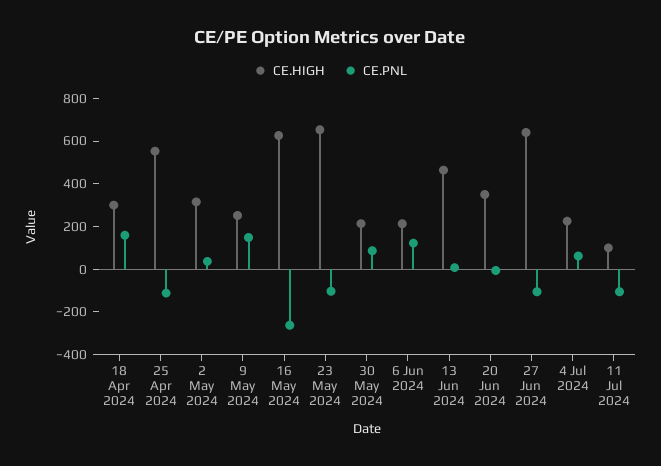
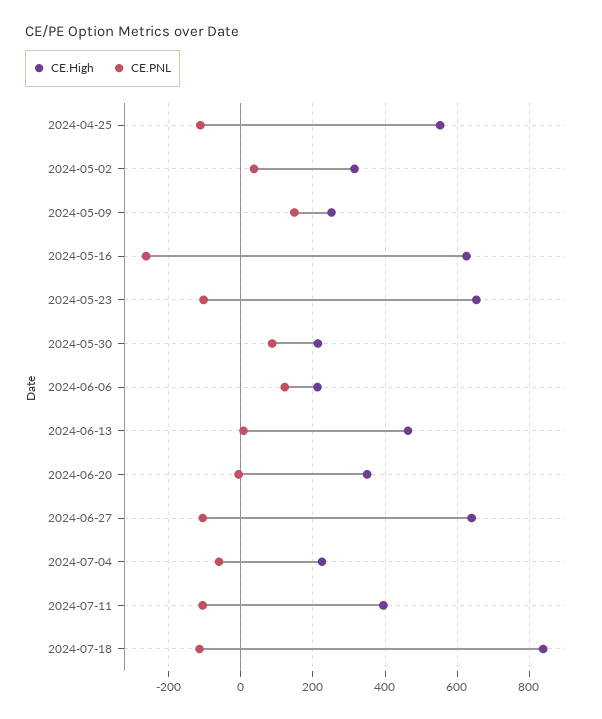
CE.HIGH, 18 Apr 2024: 300 -> none
CE.PNL, 18 Apr 2024: 150 -> none
CE.PNL, 4 Jul 2024: 50 -> -60
CE.HIGH, 11 Jul 2024: 100 -> 400
CE.HIGH, 2024-07-18: none -> 840
CE.PNL, 2024-07-18: none -> -120

